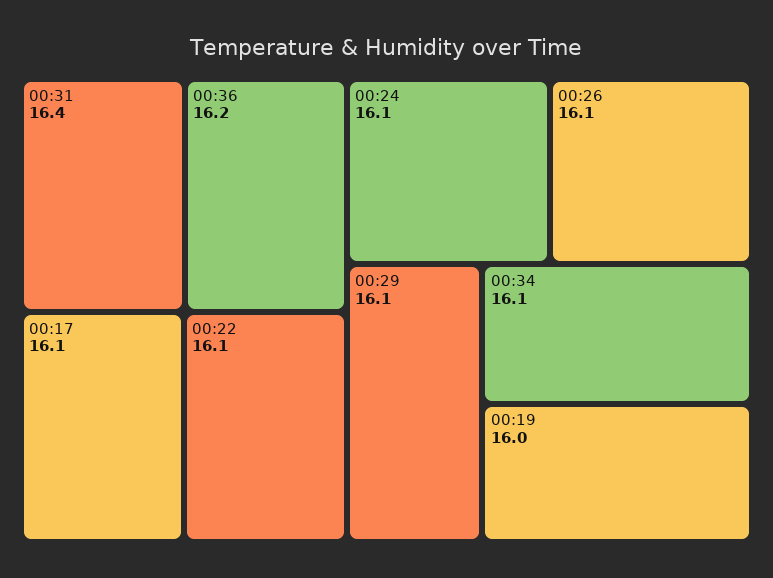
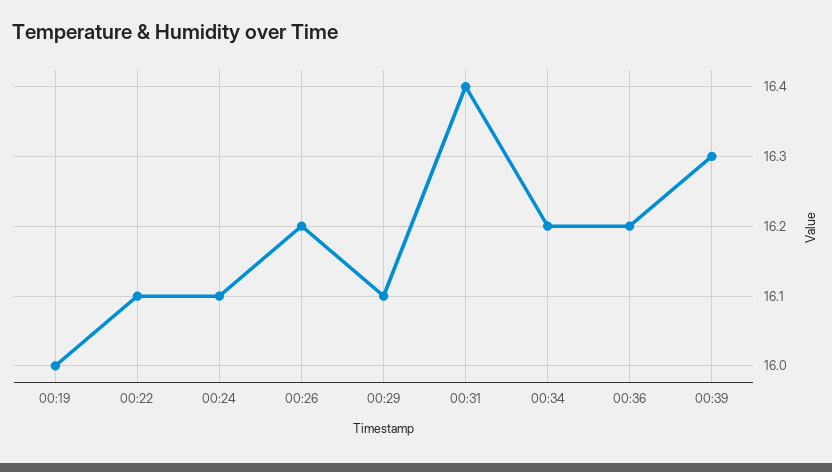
00:17: 16.1 -> none
00:26: 16.1 -> 16.2
00:34: 16.1 -> 16.2
00:39: none -> 16.3

